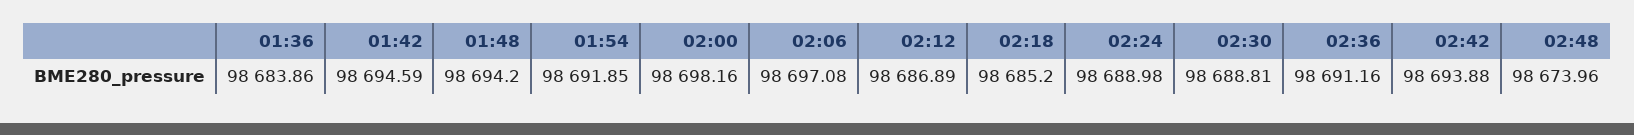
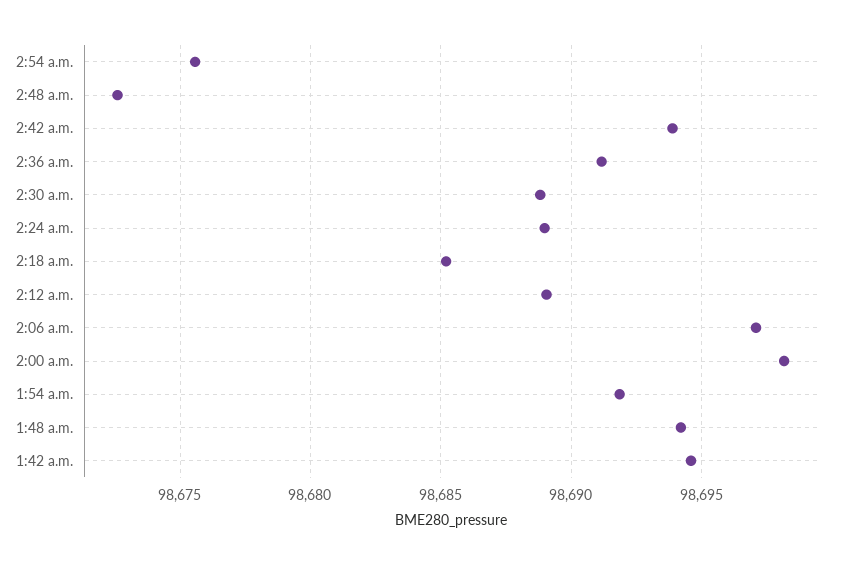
01:36: 98683.86 -> none
02:12: 98686.89 -> 98689
02:48: 98673.96 -> 98672.5
2:54 a.m.: none -> 98675.5

